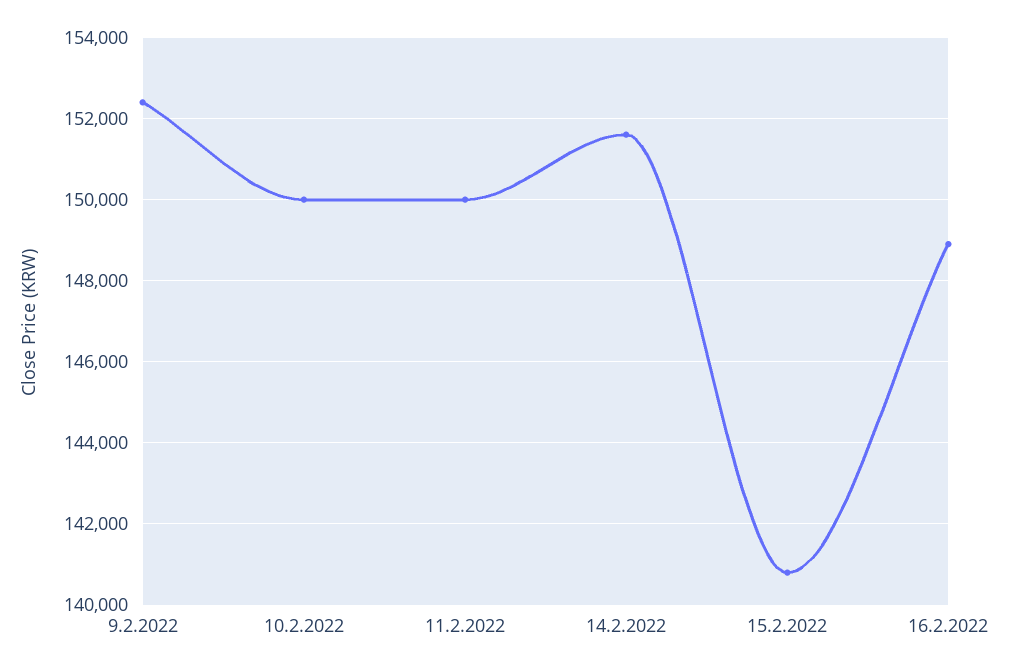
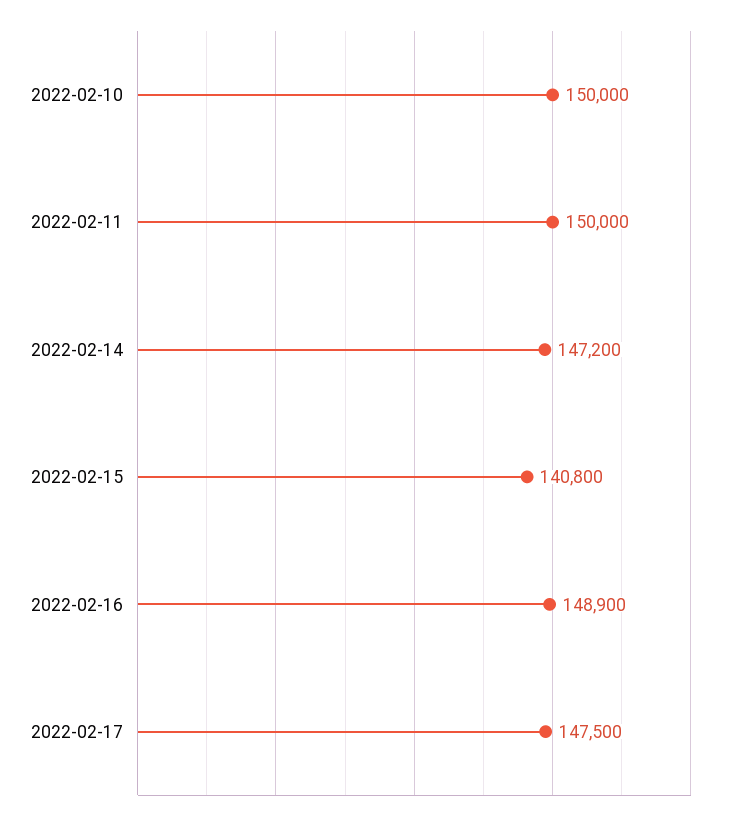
9.2.2022: 152400 -> none
14.2.2022: 151600 -> 147200
2022-02-17: none -> 147500

